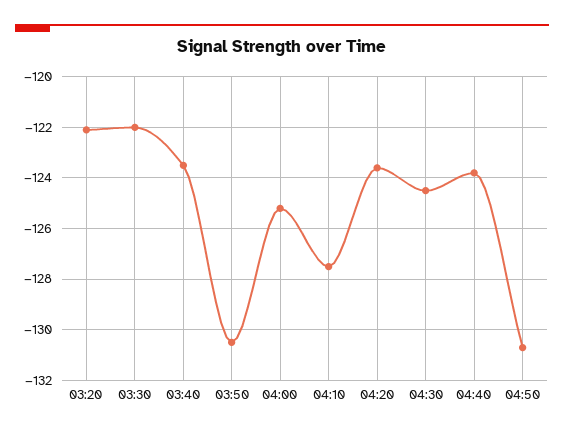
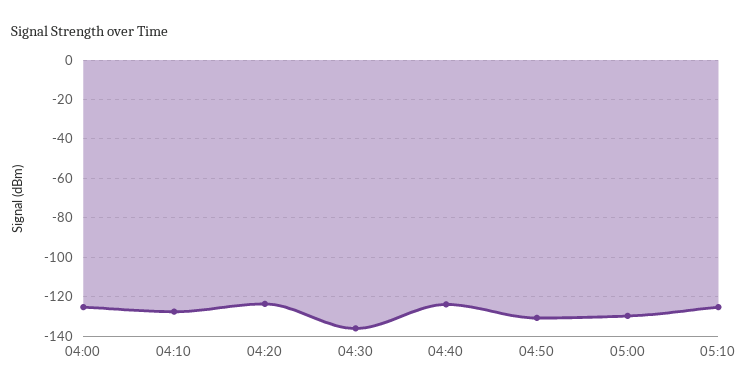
03:20: -122 -> none
03:30: -122 -> none
03:40: -123.5 -> none
03:50: -130.5 -> none
04:30: -124.5 -> -135
05:00: none -> -130
05:10: none -> -125

